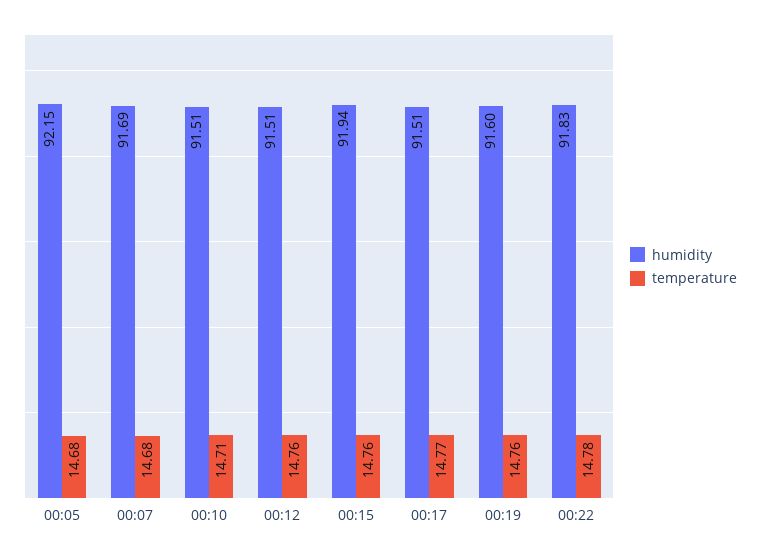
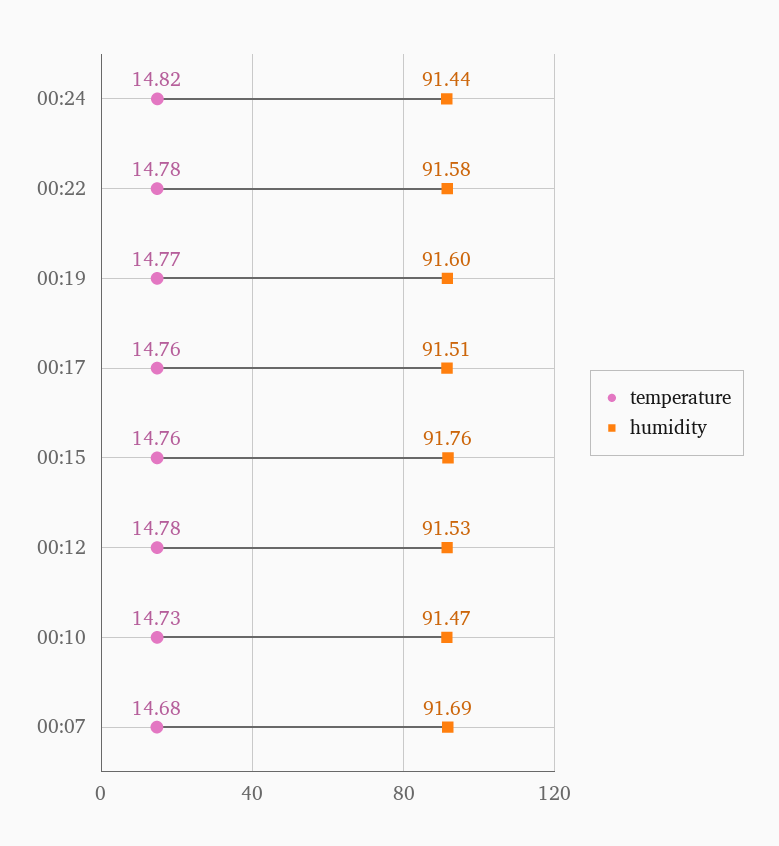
humidity, 00:05: 92.15 -> none
temperature, 00:05: 14.68 -> none
humidity, 00:10: 91.51 -> 91.47
temperature, 00:10: 14.71 -> 14.73
humidity, 00:12: 91.51 -> 91.53
temperature, 00:12: 14.76 -> 14.78
humidity, 00:15: 91.94 -> 91.76
temperature, 00:17: 14.77 -> 14.76
temperature, 00:19: 14.76 -> 14.77
humidity, 00:22: 91.83 -> 91.58
temperature, 00:24: none -> 14.82
humidity, 00:24: none -> 91.44

